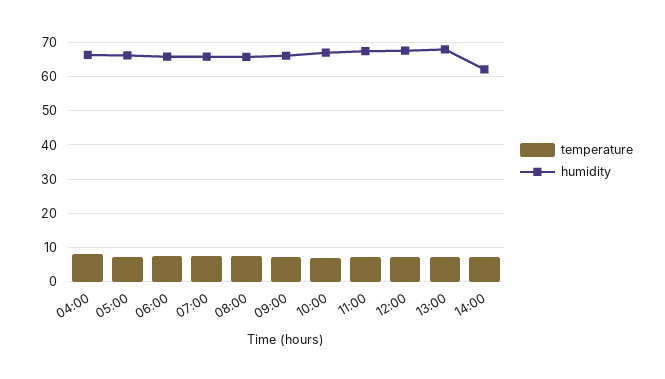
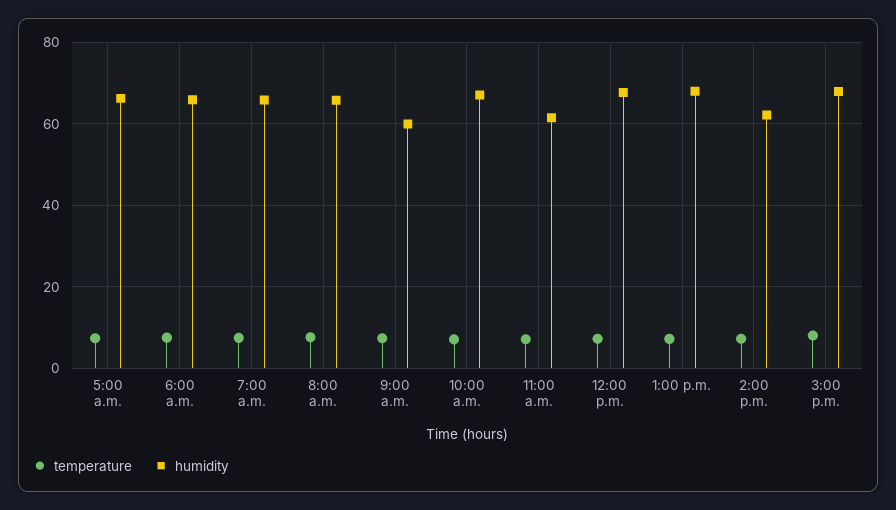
temperature, 04:00: 8 -> none
humidity, 04:00: 66 -> none
humidity, 09:00: 66 -> 60
humidity, 11:00: 68 -> 62
temperature, 3:00 p.m.: none -> 8
humidity, 3:00 p.m.: none -> 68

